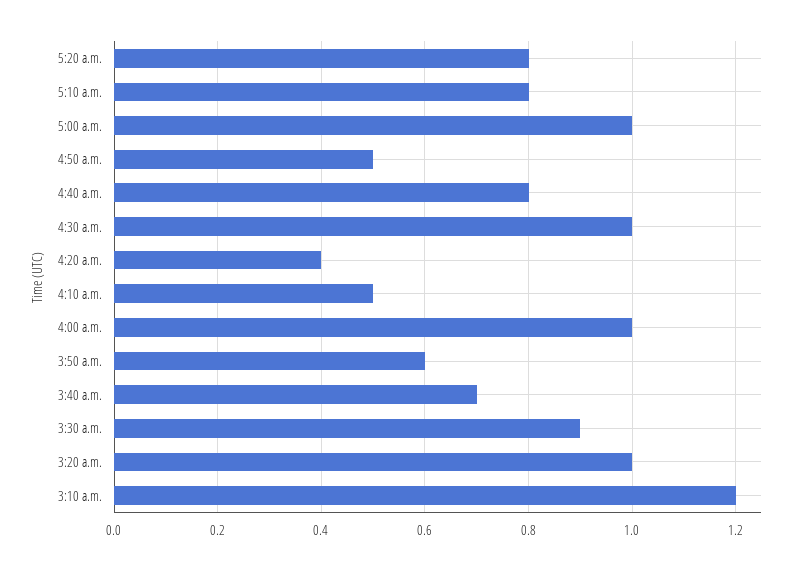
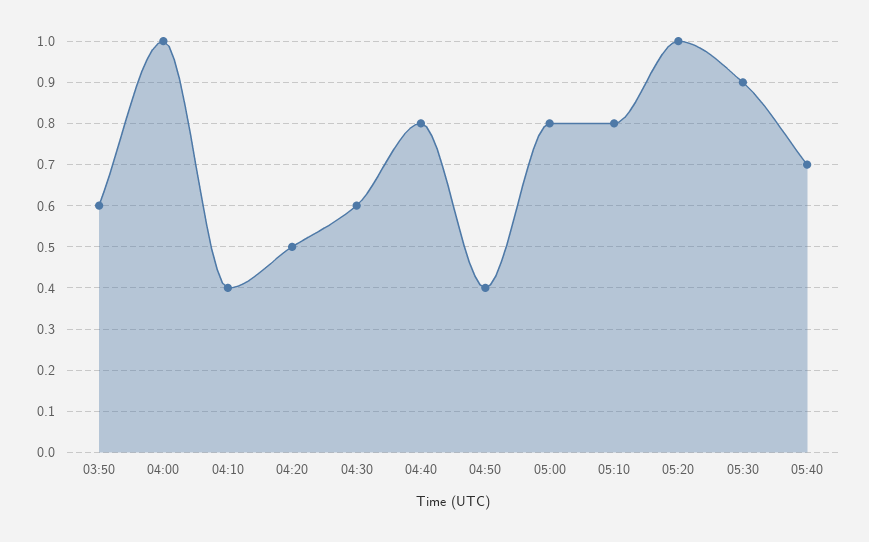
5:20 a.m.: 0.8 -> 1
5:00 a.m.: 1 -> 0.8
4:50 a.m.: 0.5 -> 0.4
4:30 a.m.: 1 -> 0.6
4:20 a.m.: 0.4 -> 0.5
4:10 a.m.: 0.5 -> 0.4
3:40 a.m.: 0.7 -> none
3:30 a.m.: 0.9 -> none
3:20 a.m.: 1 -> none
3:10 a.m.: 1.2 -> none
05:30: none -> 0.9
05:40: none -> 0.7

